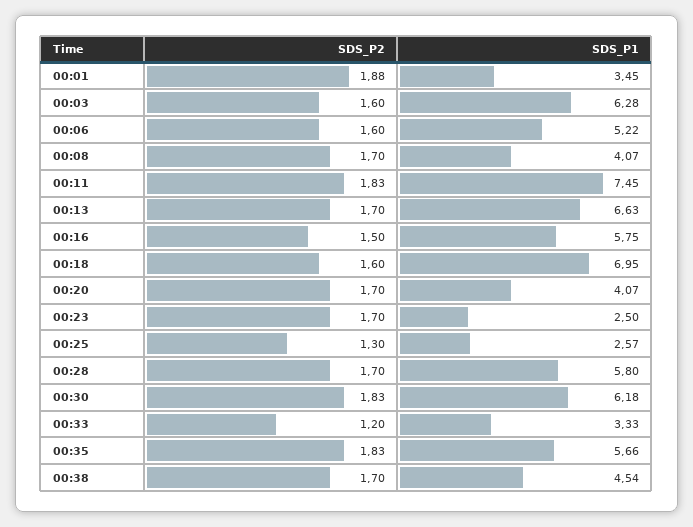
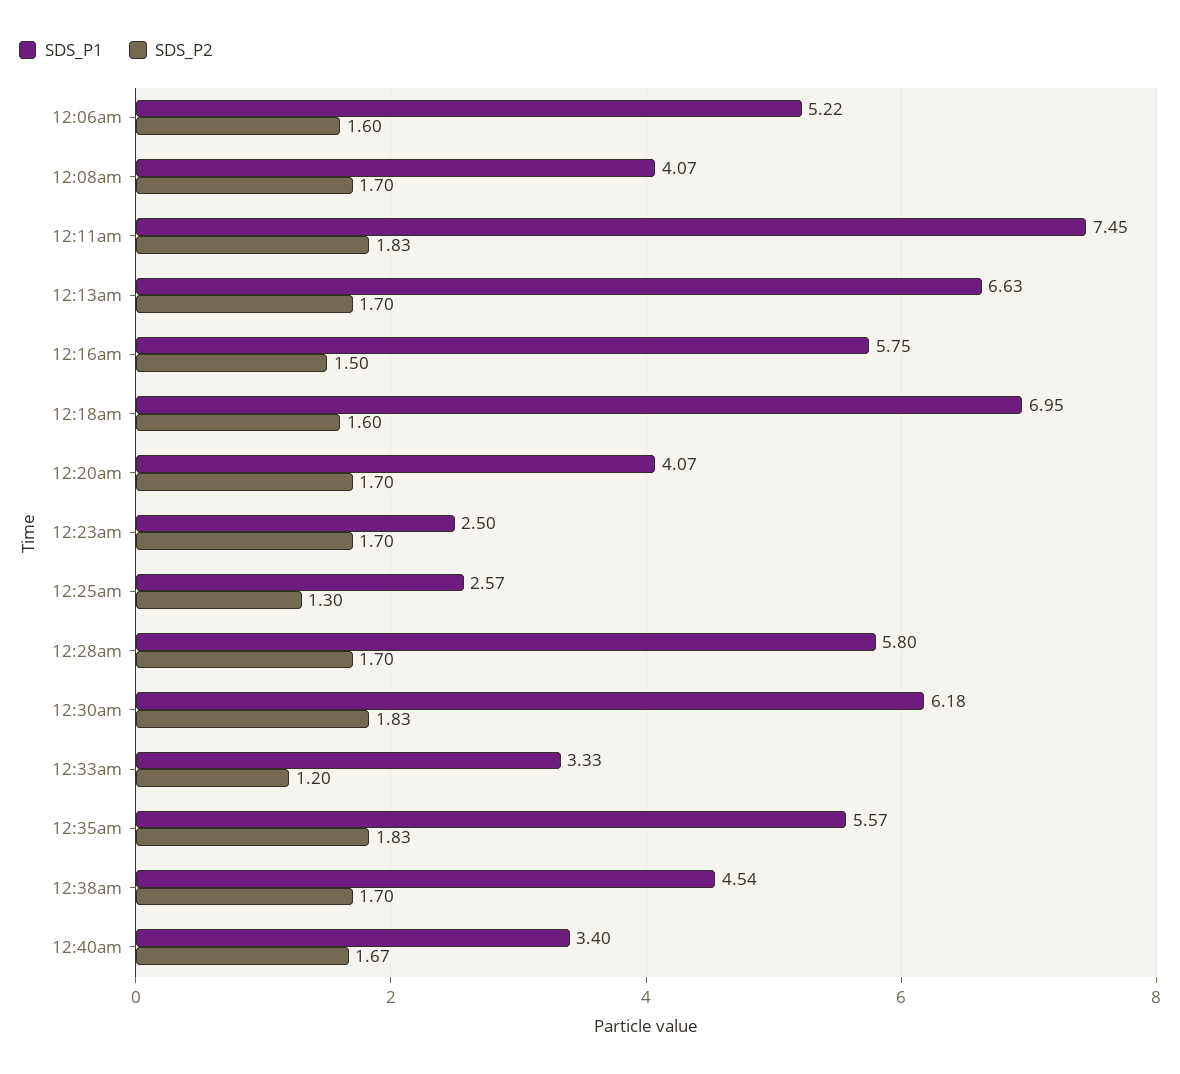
SDS_P2, 00:01: 1.88 -> none
SDS_P1, 00:01: 3.45 -> none
SDS_P2, 00:03: 1.6 -> none
SDS_P1, 00:03: 6.28 -> none
SDS_P1, 00:35: 5.66 -> 5.57
SDS_P1, 12:40am: none -> 3.4
SDS_P2, 12:40am: none -> 1.67

